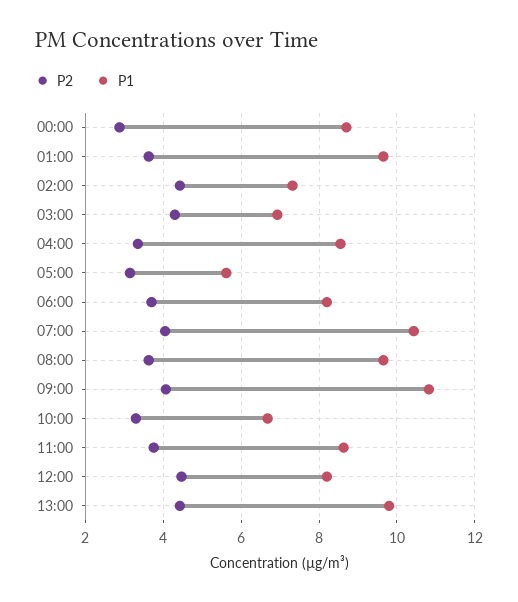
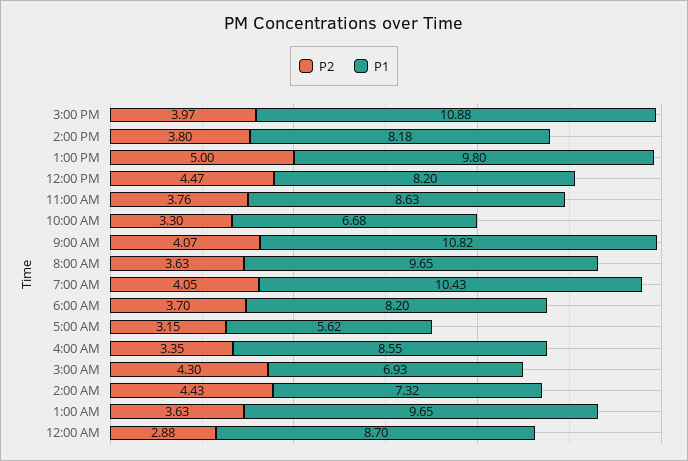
P2, 13:00: 4.4 -> 5
P2, 3:00 PM: none -> 3.97
P1, 3:00 PM: none -> 10.88
P2, 2:00 PM: none -> 3.8
P1, 2:00 PM: none -> 8.18

